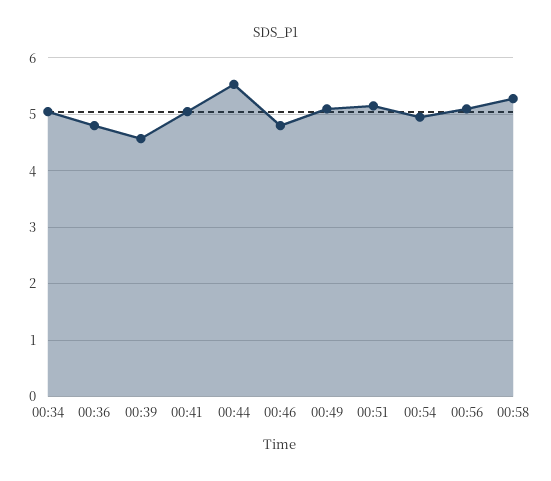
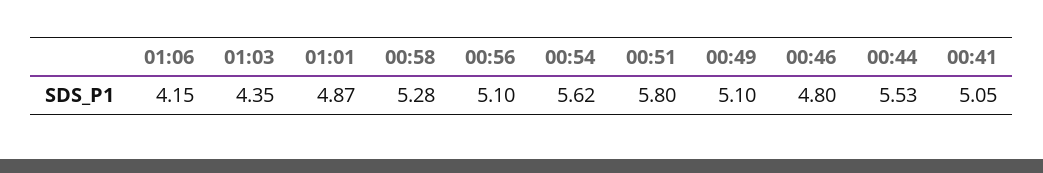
00:34: 5 -> none
00:36: 4.8 -> none
00:39: 4.6 -> none
00:51: 5.2 -> 5.8
00:54: 5 -> 5.62
01:06: none -> 4.15
01:03: none -> 4.35
01:01: none -> 4.87

